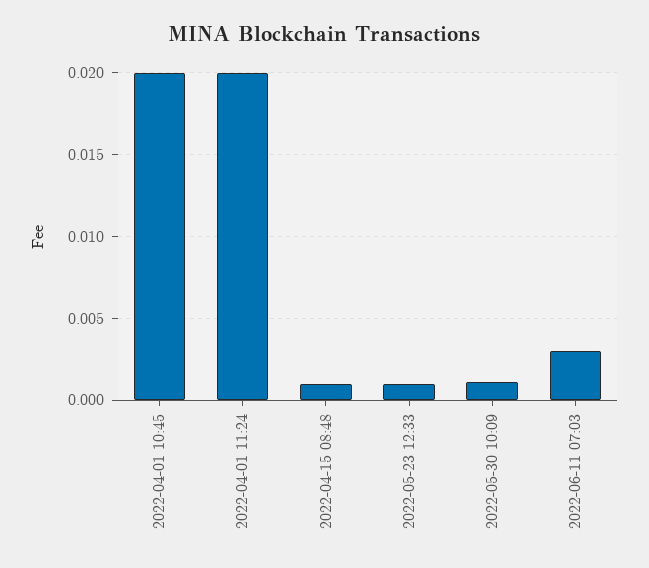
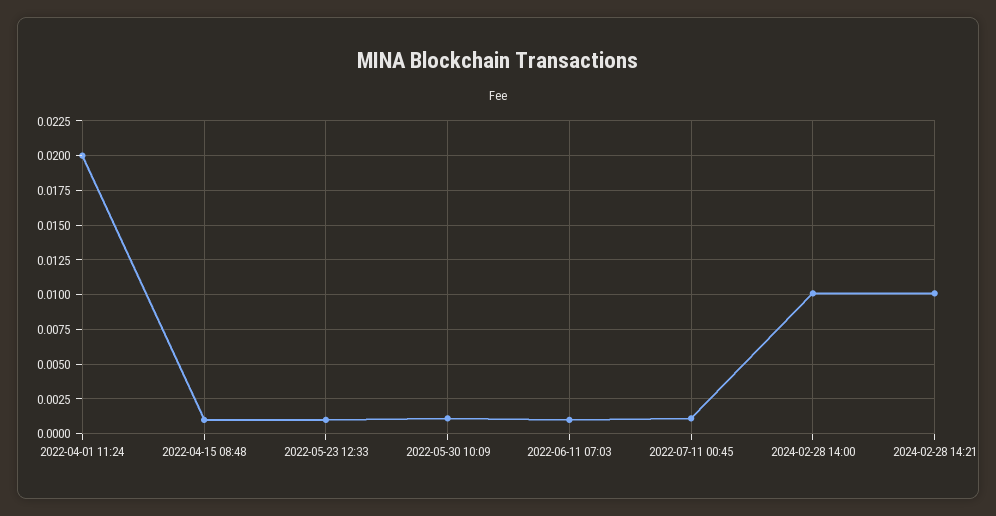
2022-04-01 10:45: 0.02 -> none
2022-06-11 07:03: 0.003 -> 0.001
2022-07-11 00:45: none -> 0.001
2024-02-28 14:00: none -> 0.01
2024-02-28 14:21: none -> 0.01

